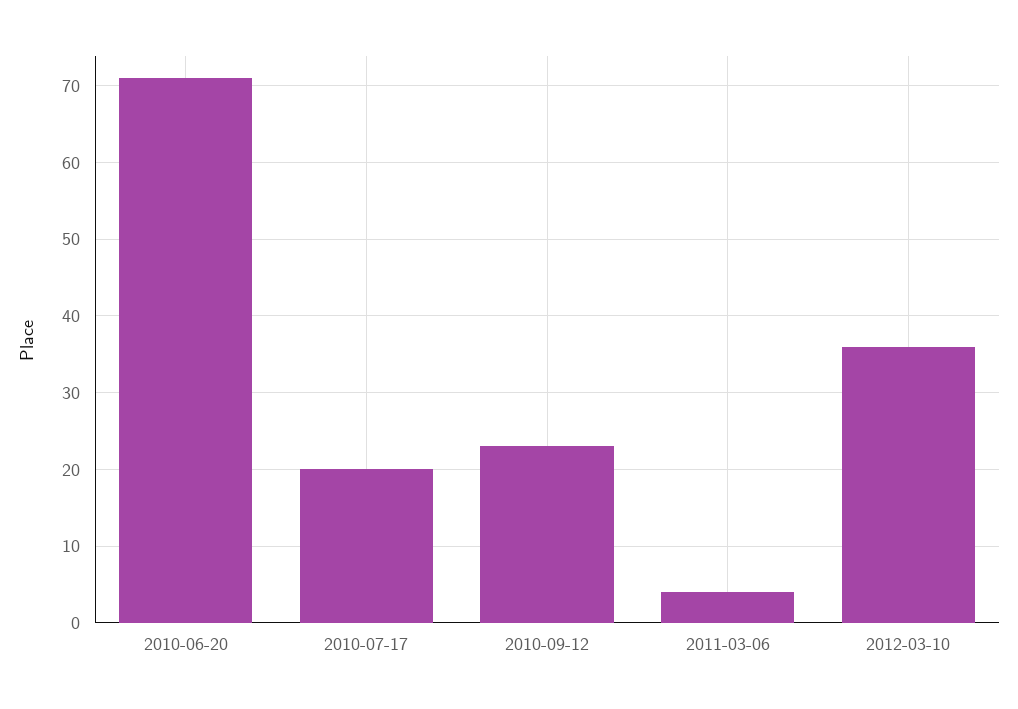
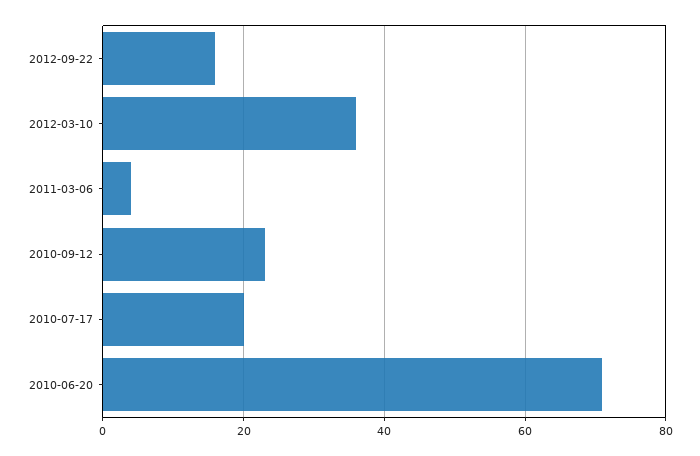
2012-09-22: none -> 15

